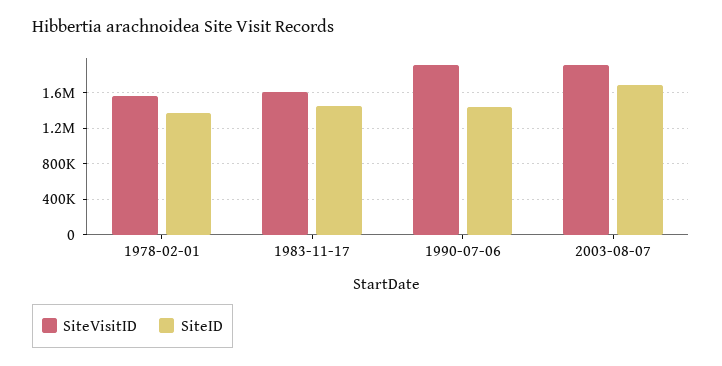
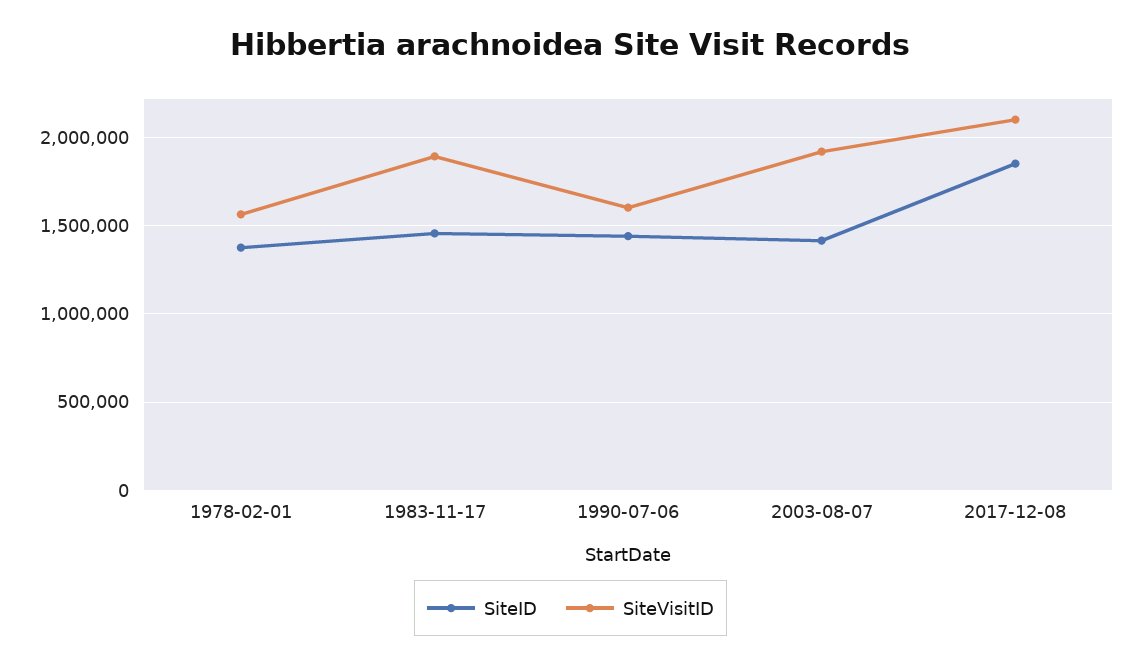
SiteVisitID, 1983-11-17: 1600000 -> 1900000
SiteVisitID, 1990-07-06: 1900000 -> 1600000
SiteID, 2003-08-07: 1700000 -> 1400000
SiteID, 2017-12-08: none -> 1850000
SiteVisitID, 2017-12-08: none -> 2100000

